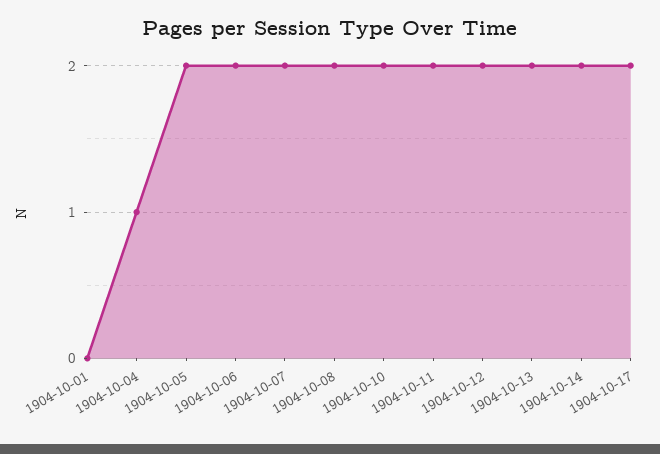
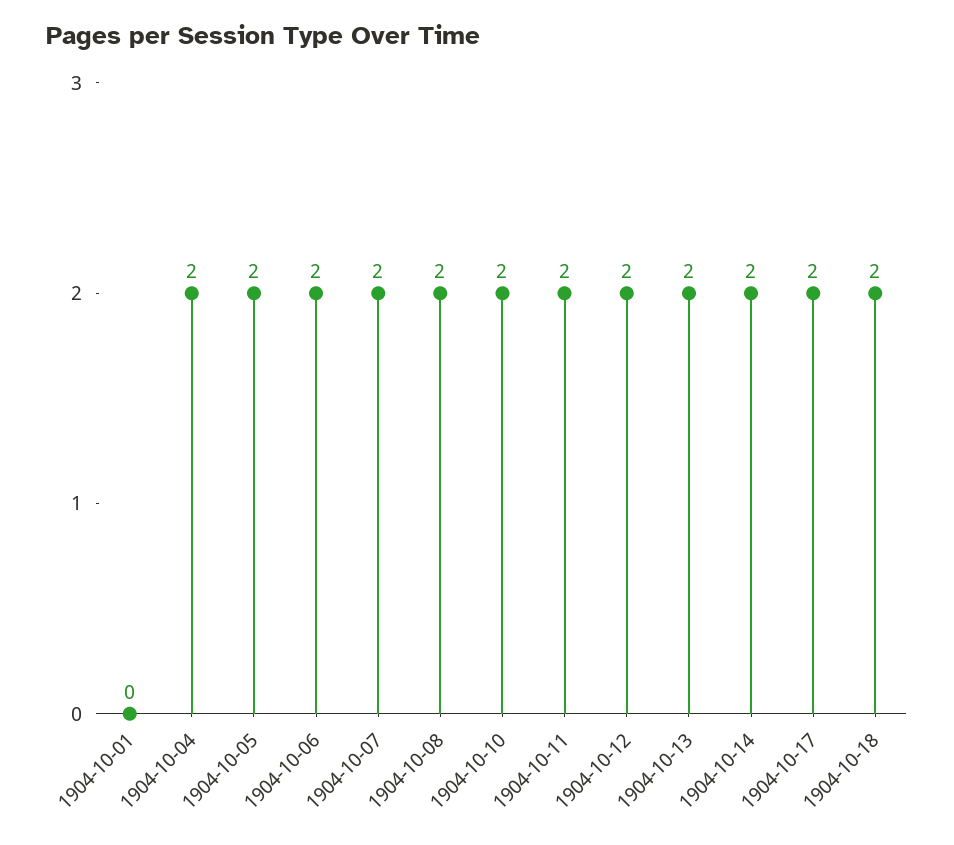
1904-10-04: 1 -> 2
1904-10-18: none -> 2

